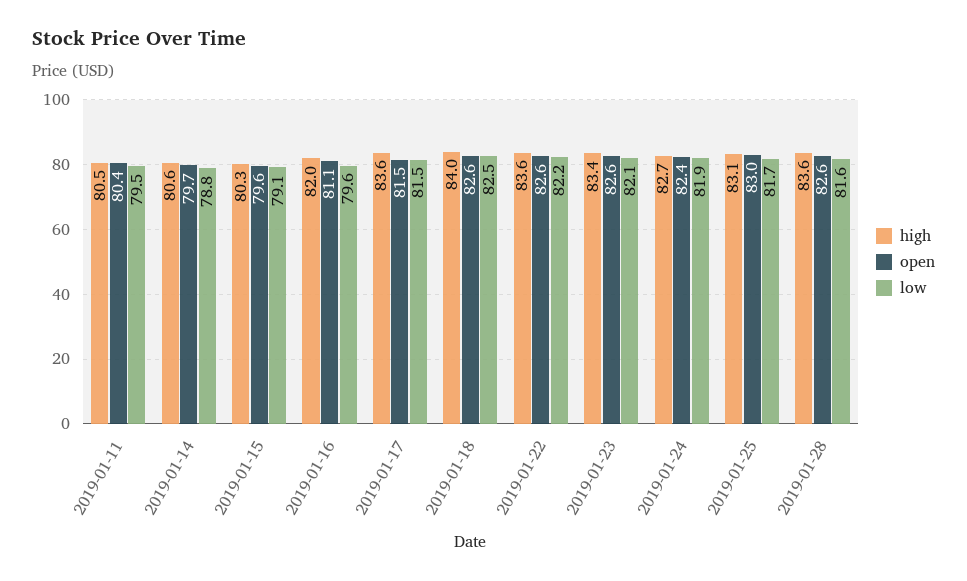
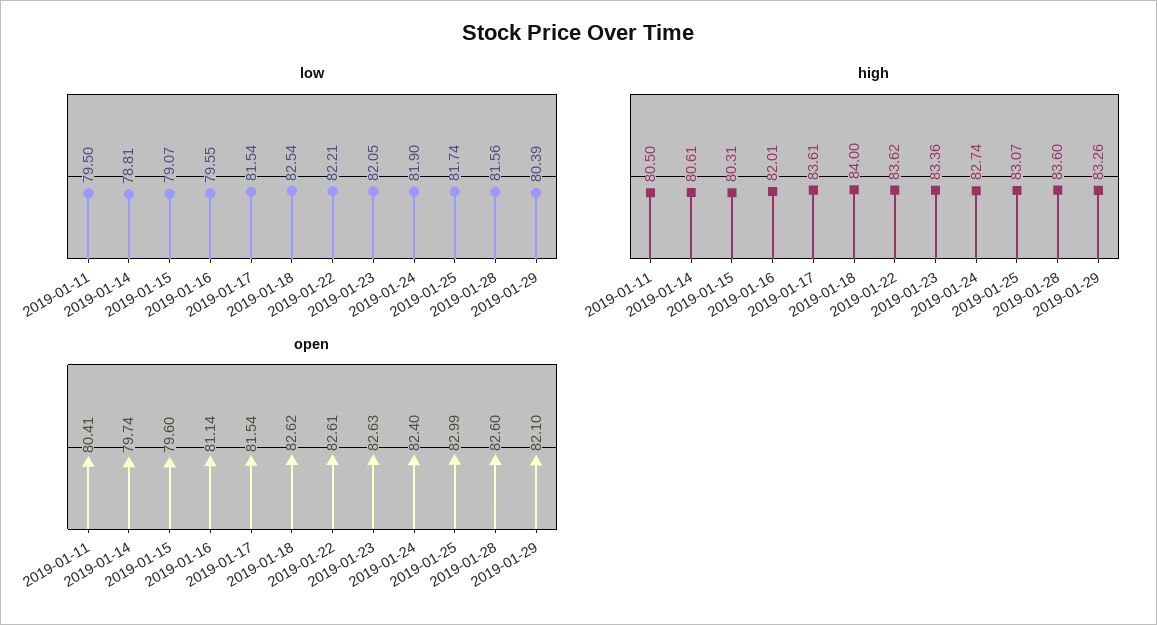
low, 2019-01-29: none -> 80.39
high, 2019-01-29: none -> 83.26
open, 2019-01-29: none -> 82.1

